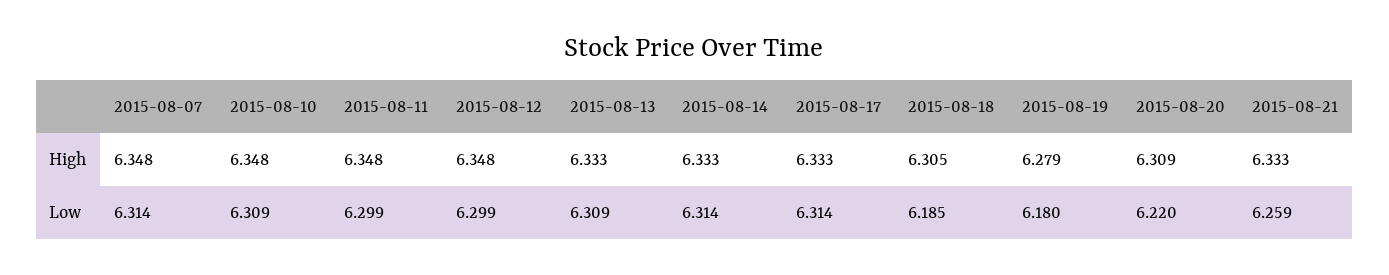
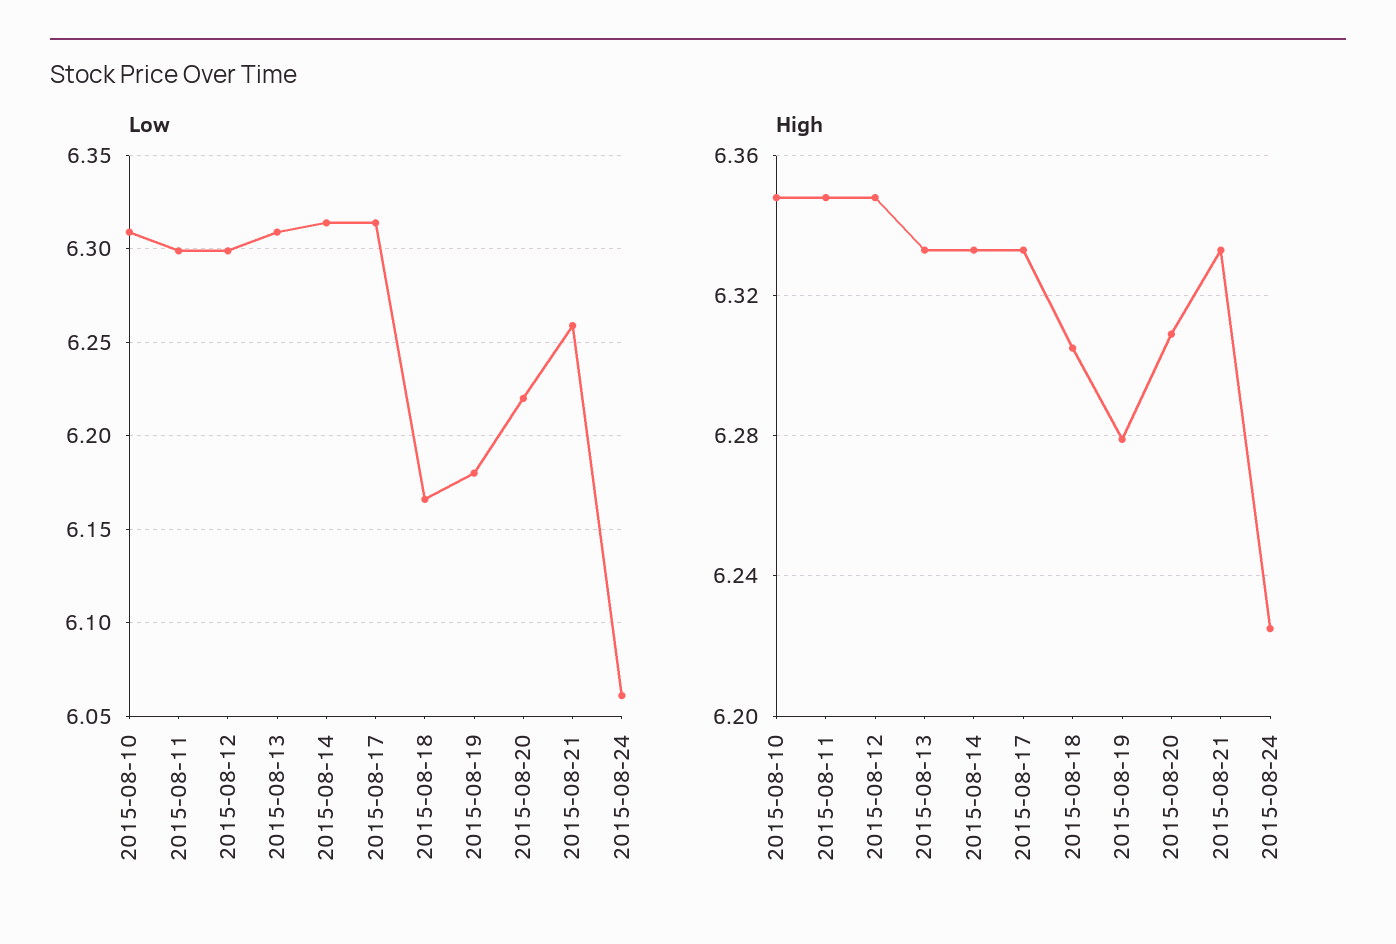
High, 2015-08-07: 6.348 -> none
Low, 2015-08-07: 6.314 -> none
Low, 2015-08-18: 6.185 -> 6.165
Low, 2015-08-24: none -> 6.06
High, 2015-08-24: none -> 6.225

